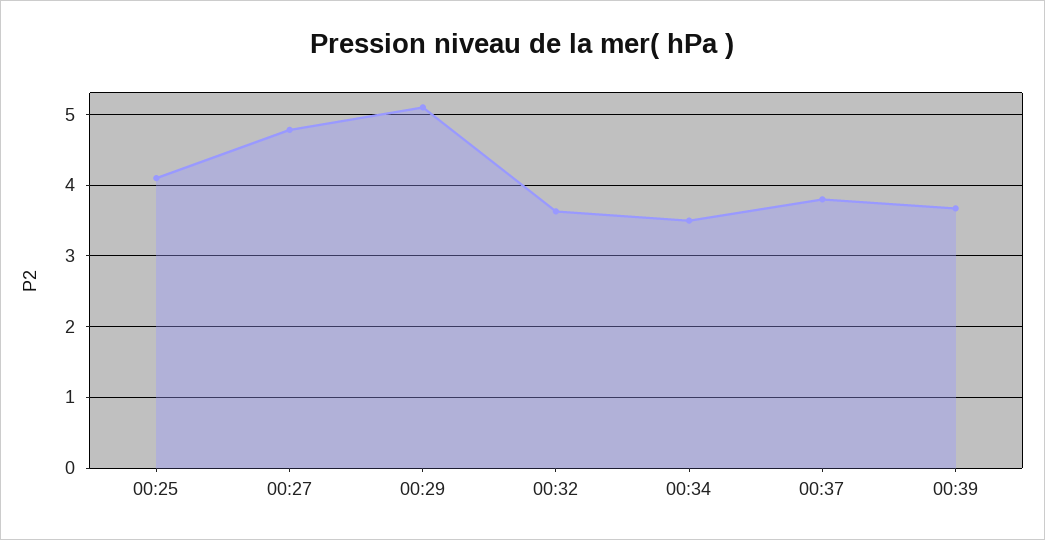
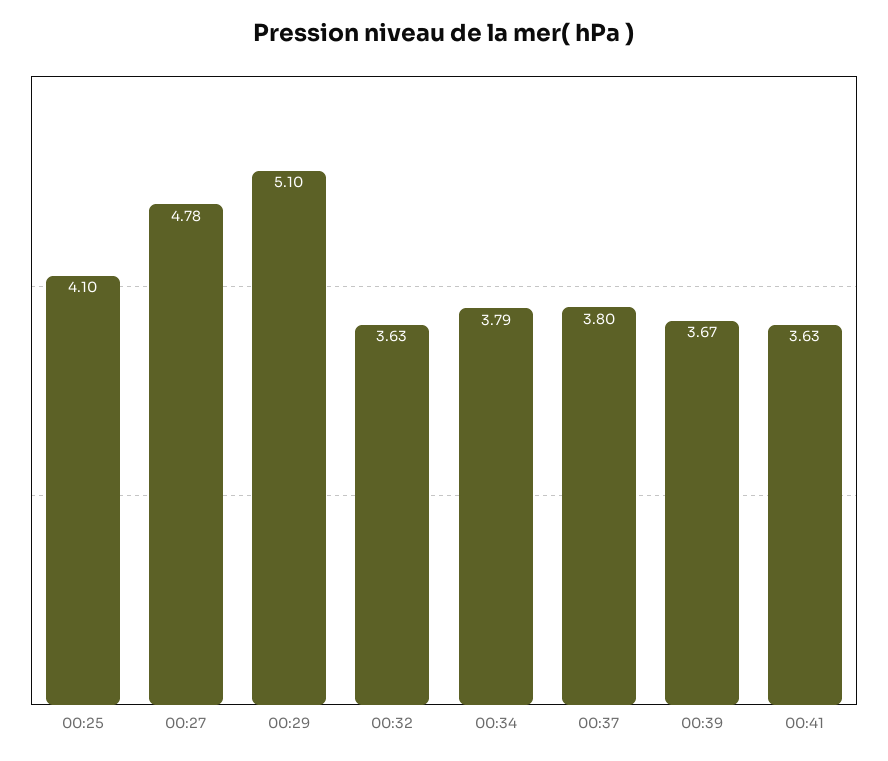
00:34: 3.5 -> 3.79
00:41: none -> 3.63

